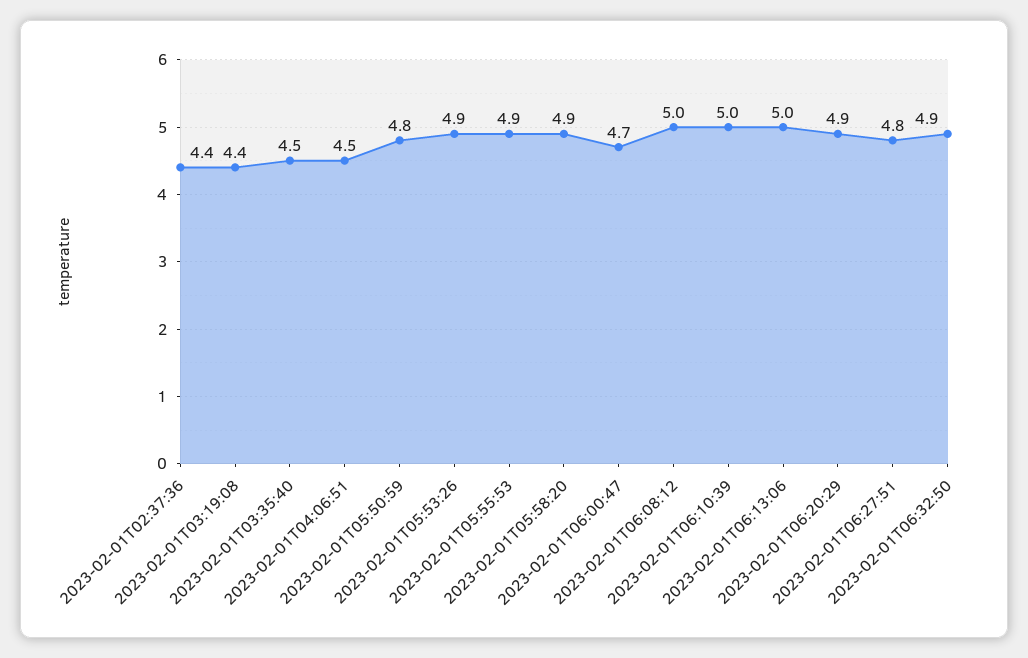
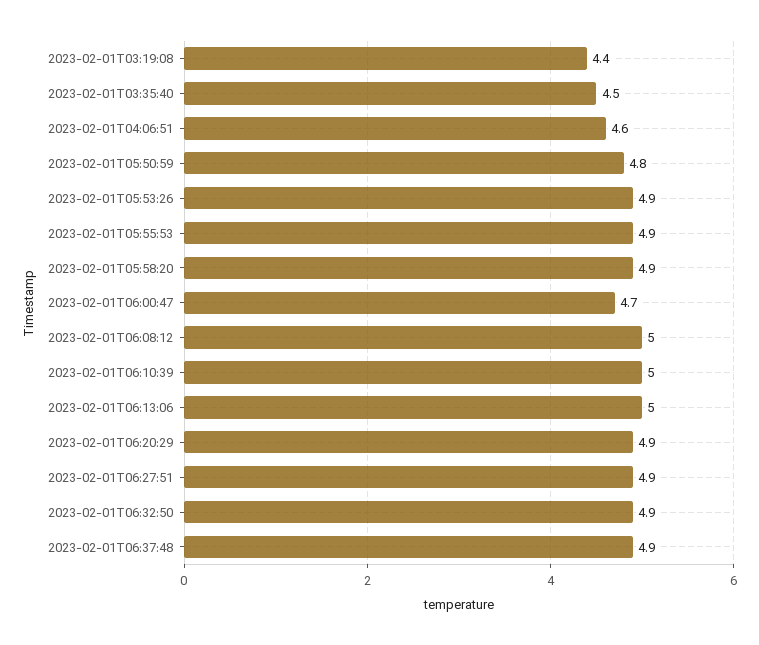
2023-02-01T02:37:36: 4.4 -> none
2023-02-01T04:06:51: 4.5 -> 4.6
2023-02-01T06:27:51: 4.8 -> 4.9
2023-02-01T06:37:48: none -> 4.9

